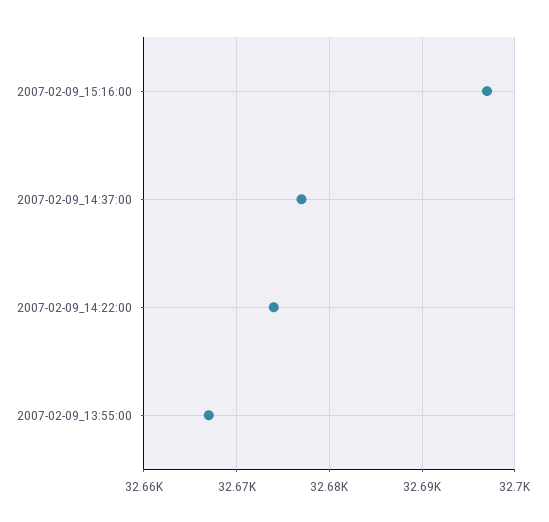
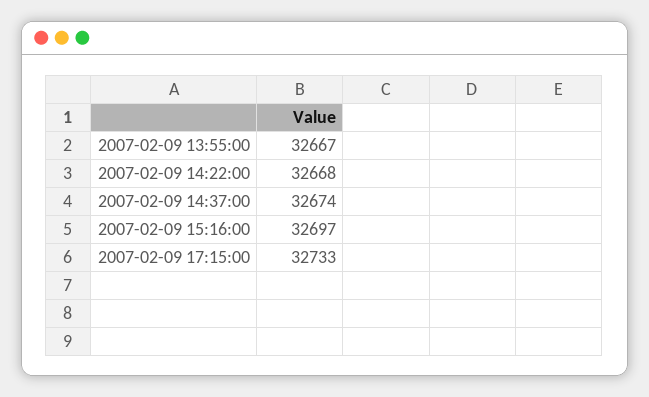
2007-02-09_14:37:00: 32677 -> 32674
2007-02-09_14:22:00: 32674 -> 32668
2007-02-09 17:15:00: none -> 32733

